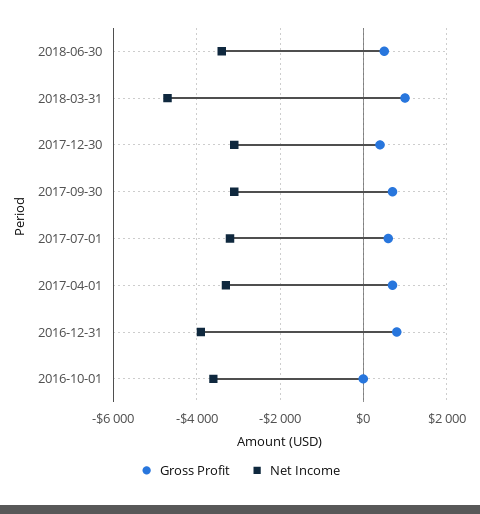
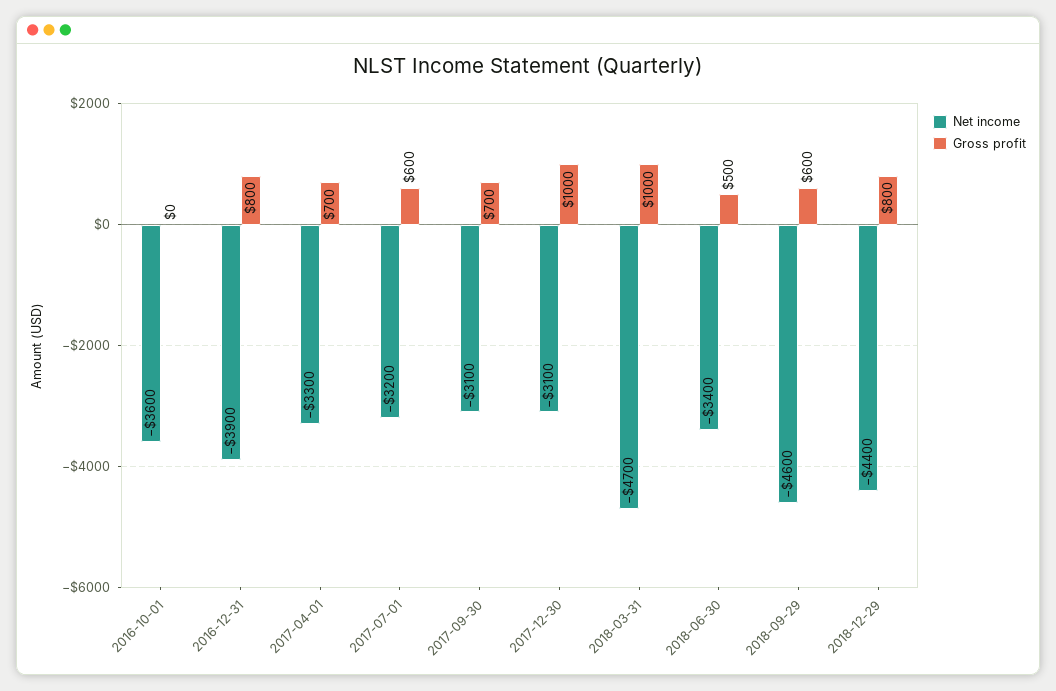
Gross Profit, 2017-12-30: 400 -> 1000
Net Income, 2018-09-29: none -> -4600
Gross Profit, 2018-09-29: none -> 600
Net Income, 2018-12-29: none -> -4400
Gross Profit, 2018-12-29: none -> 800

